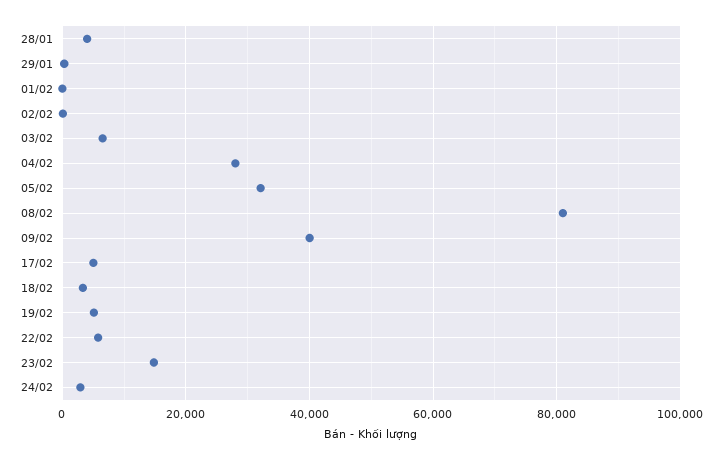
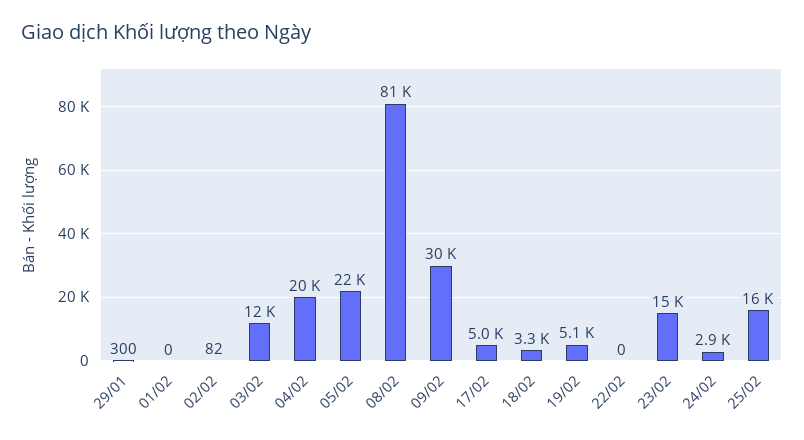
28/01: 4000 -> none
03/02: 6000 -> 12000
04/02: 28000 -> 20000
05/02: 32000 -> 22000
09/02: 40000 -> 30000
22/02: 6000 -> 0
25/02: none -> 16000

